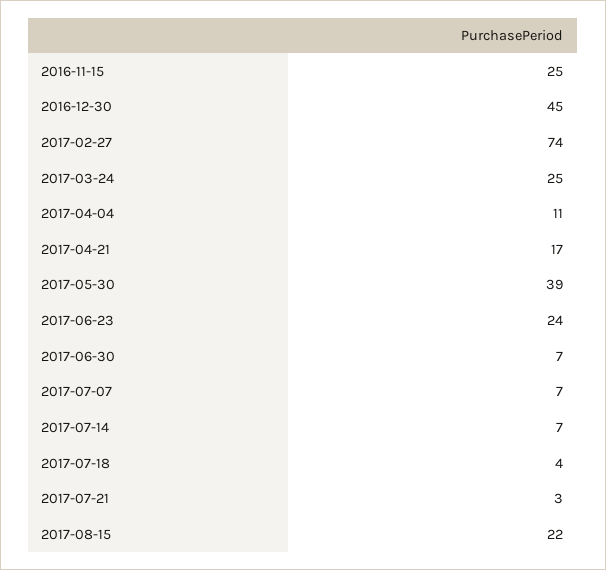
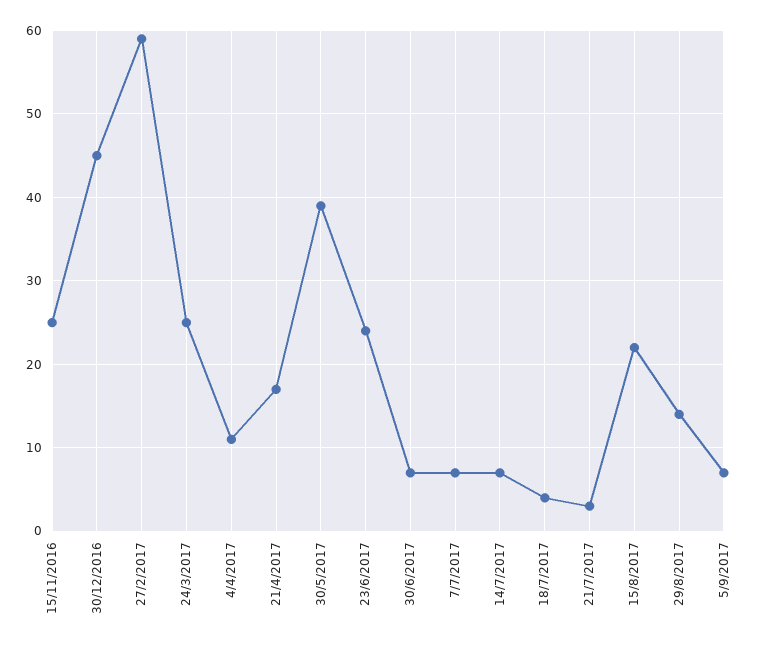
2017-02-27: 74 -> 59
29/8/2017: none -> 14
5/9/2017: none -> 7

